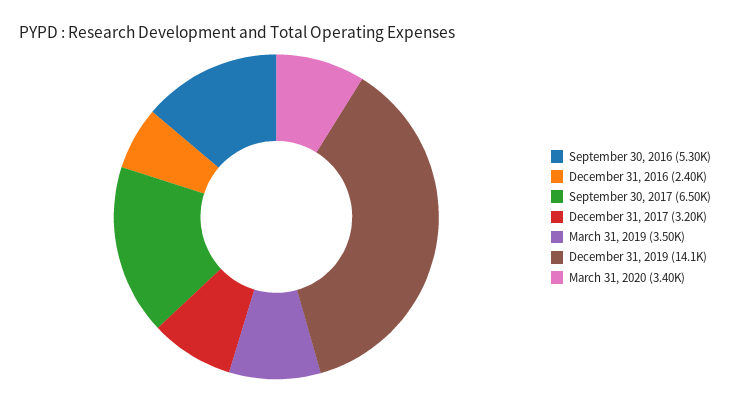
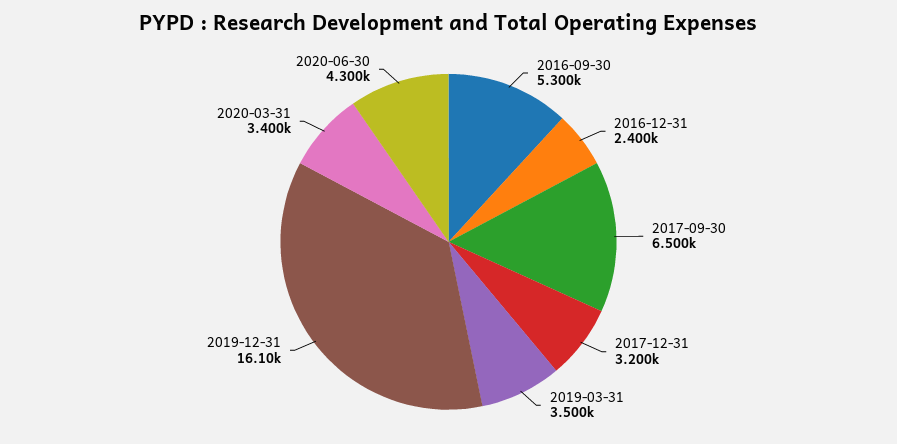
December 31, 2019: 14100 -> 16100
2020-06-30: none -> 4300

